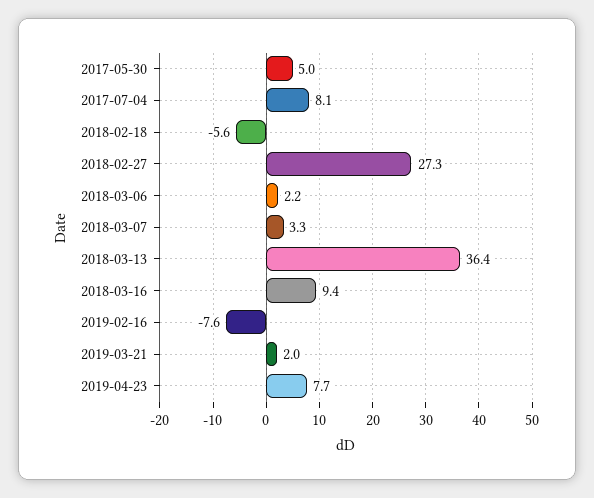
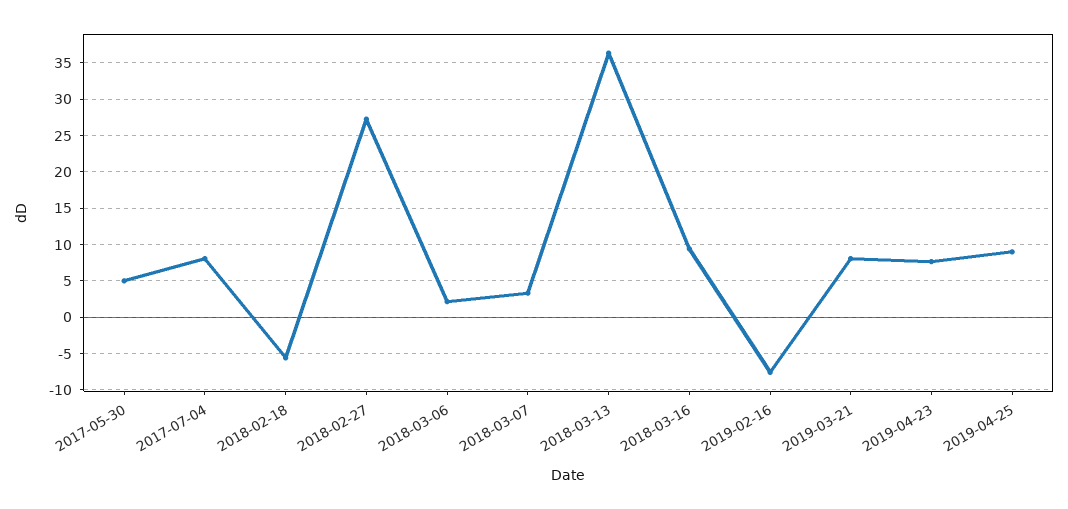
2019-03-21: 2 -> 8
2019-04-25: none -> 9

